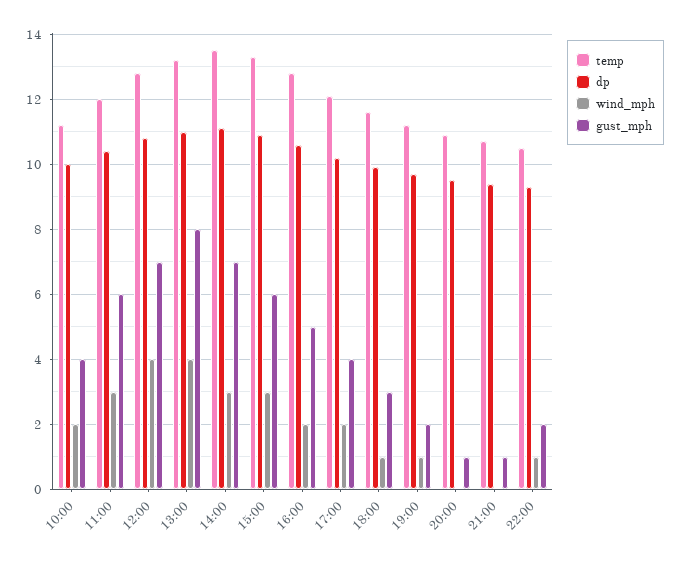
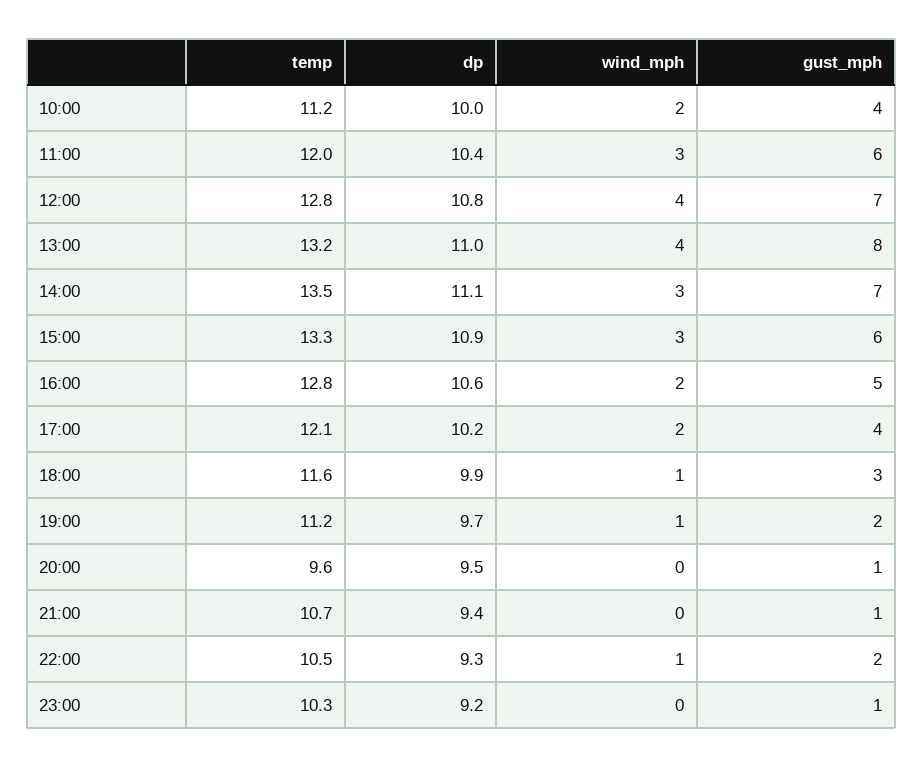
temp, 20:00: 11 -> 9.6
temp, 23:00: none -> 10.3
dp, 23:00: none -> 9.2
wind_mph, 23:00: none -> 0
gust_mph, 23:00: none -> 1

